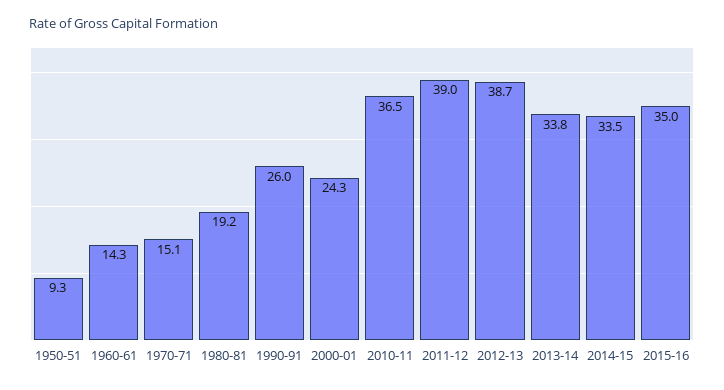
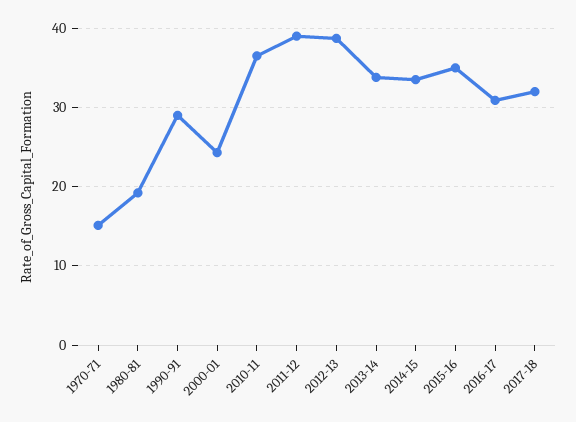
1950-51: 9.3 -> none
1960-61: 14.3 -> none
1990-91: 26 -> 29
2016-17: none -> 31
2017-18: none -> 32

